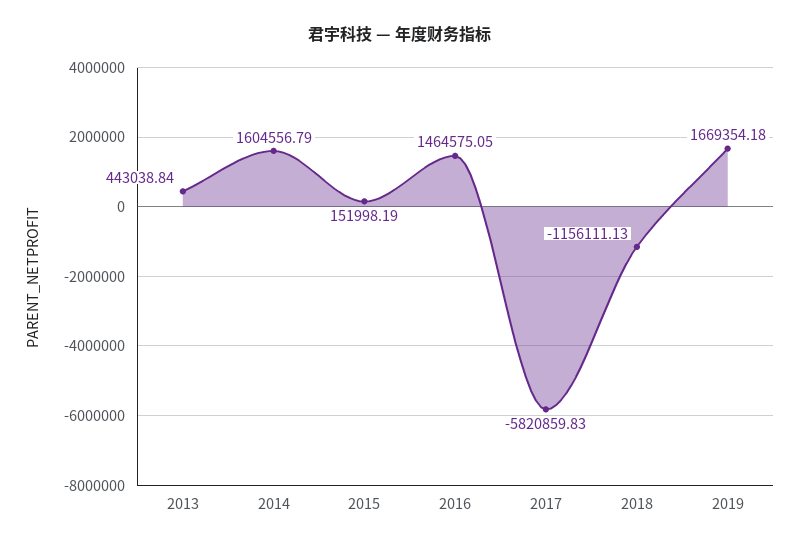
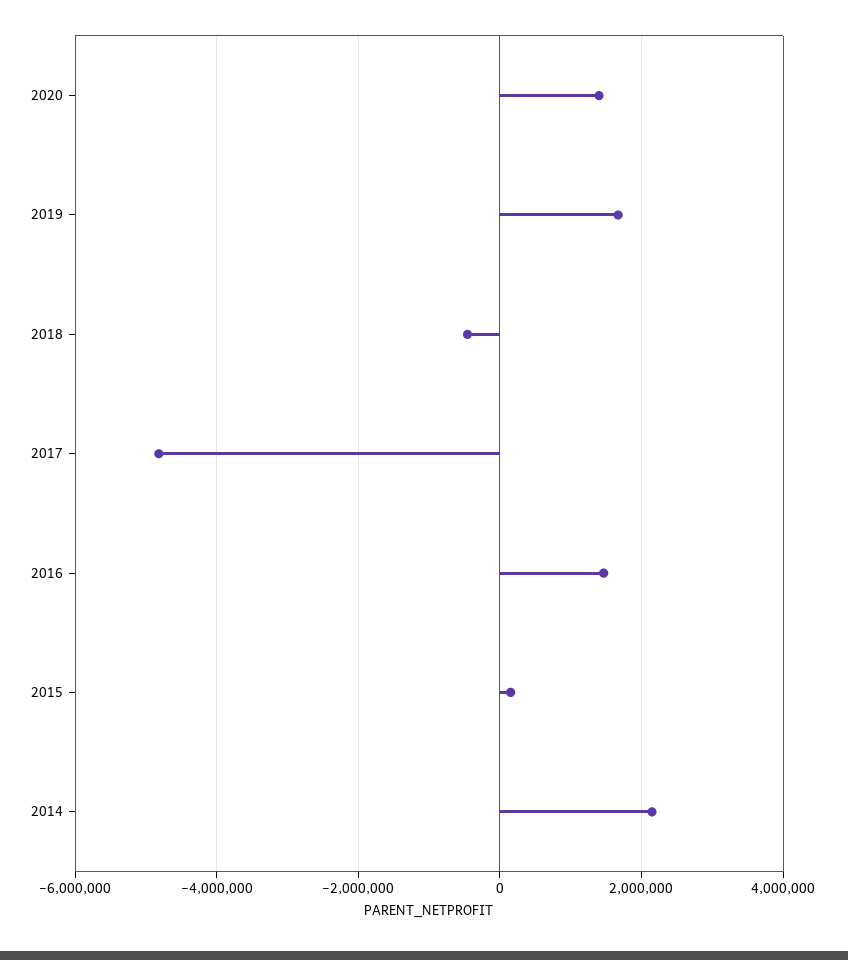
2013: 443038.84 -> none
2014: 1604556.79 -> 2200000
2017: -5820859.83 -> -4800000
2018: -1156111.13 -> -400000
2020: none -> 1400000

